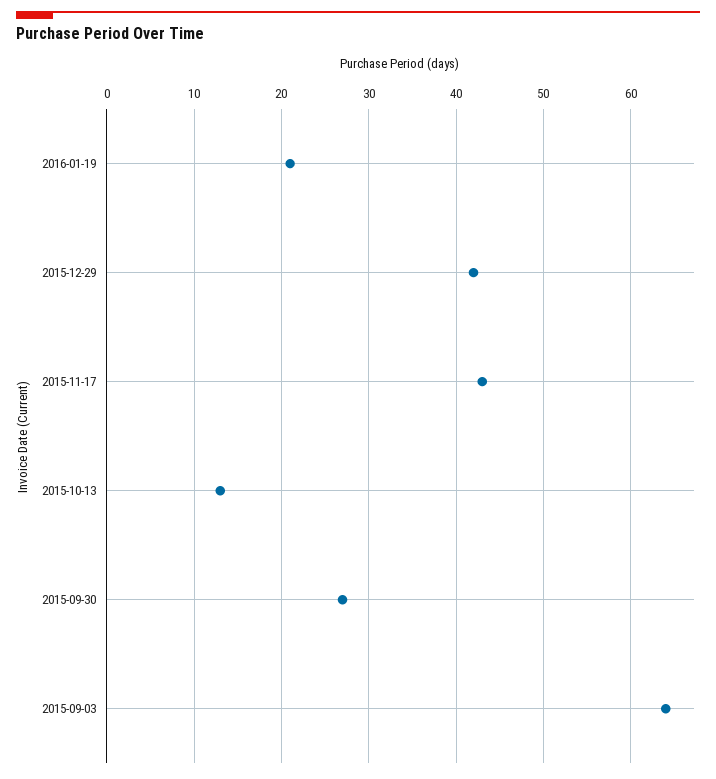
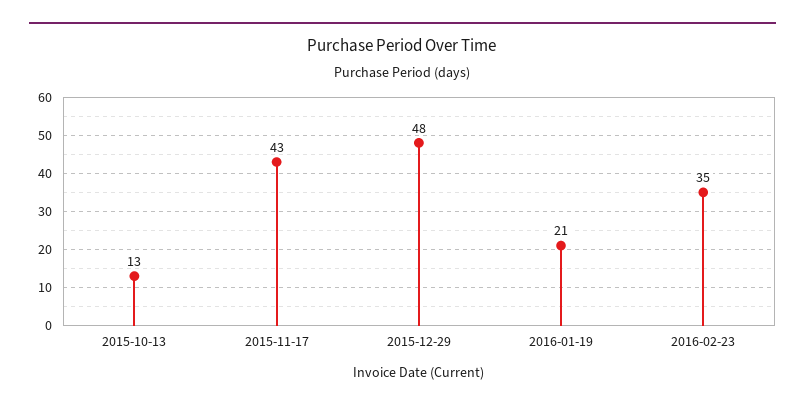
2015-12-29: 42 -> 48
2015-09-30: 27 -> none
2015-09-03: 64 -> none
2016-02-23: none -> 35

